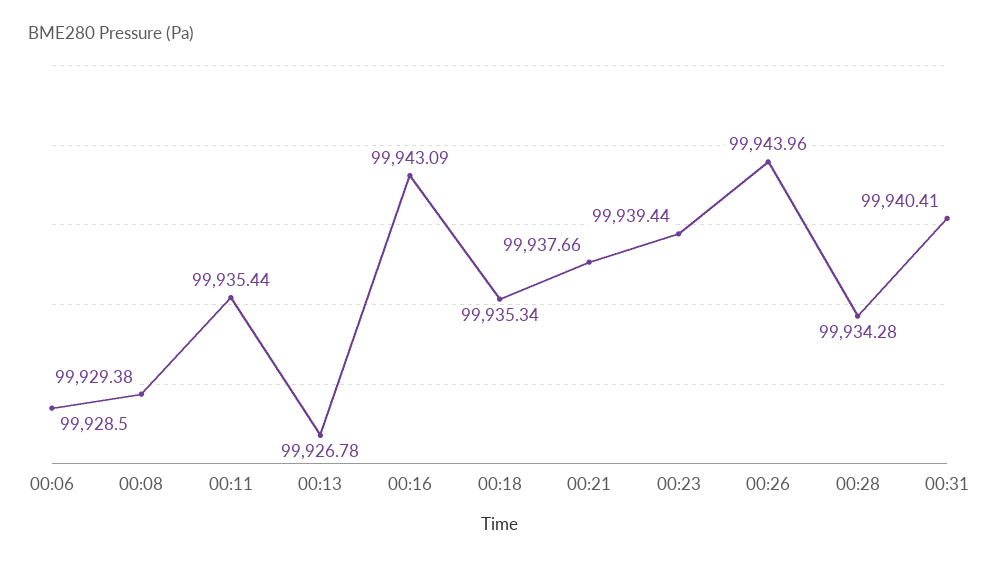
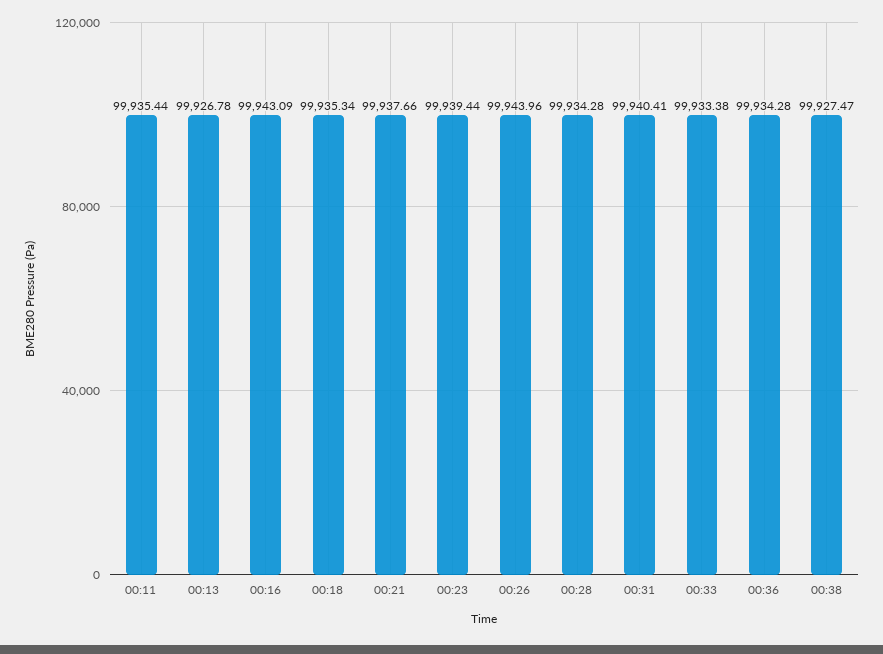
00:06: 99928.5 -> none
00:08: 99929.38 -> none
00:33: none -> 99933.38
00:36: none -> 99934.28
00:38: none -> 99927.47

